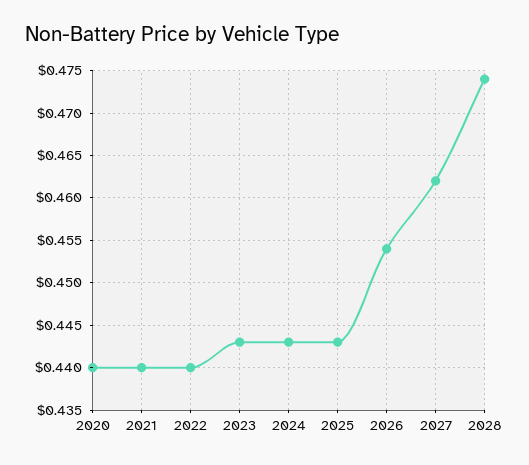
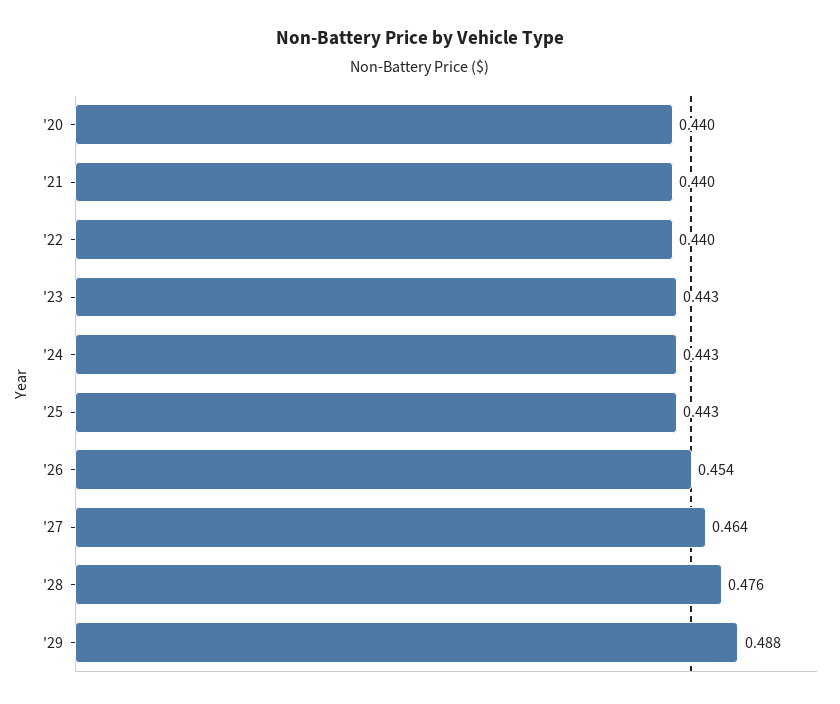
2027: 0.462 -> 0.464
2028: 0.474 -> 0.476
'29: none -> 0.488

